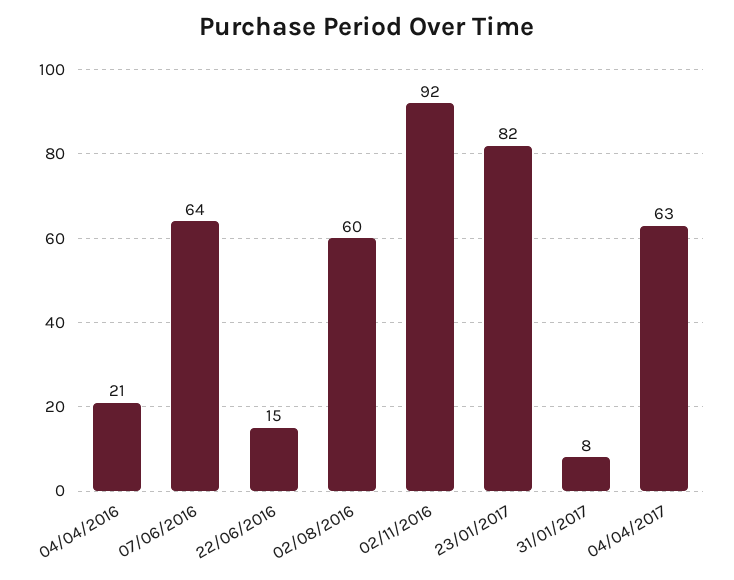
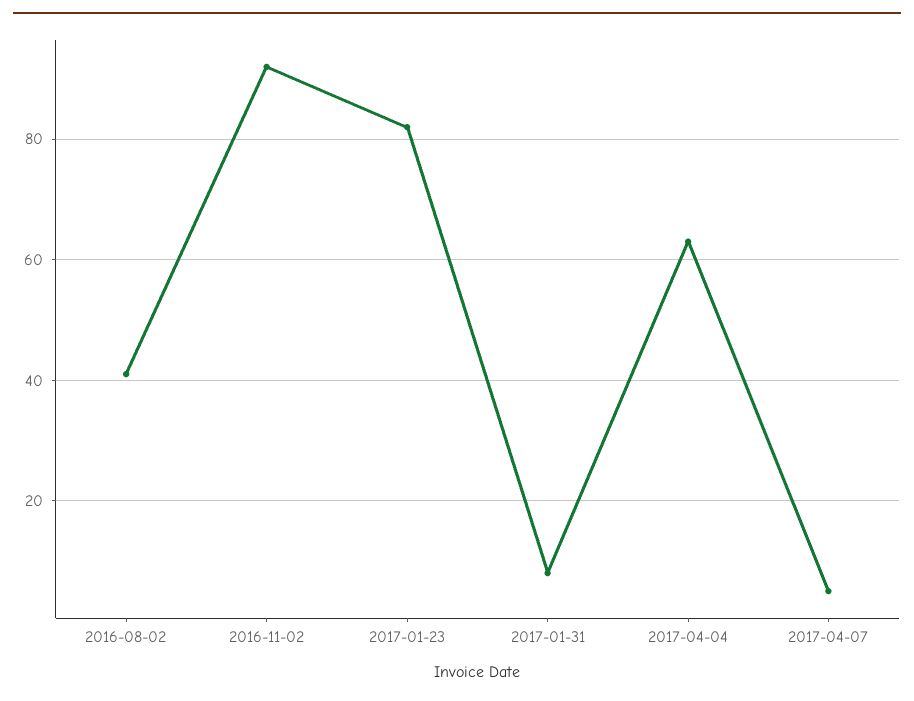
04/04/2016: 21 -> none
07/06/2016: 64 -> none
22/06/2016: 15 -> none
02/08/2016: 60 -> 40
2017-04-07: none -> 5

